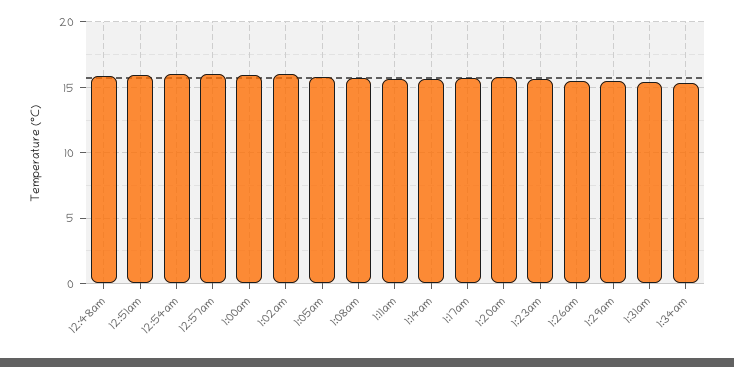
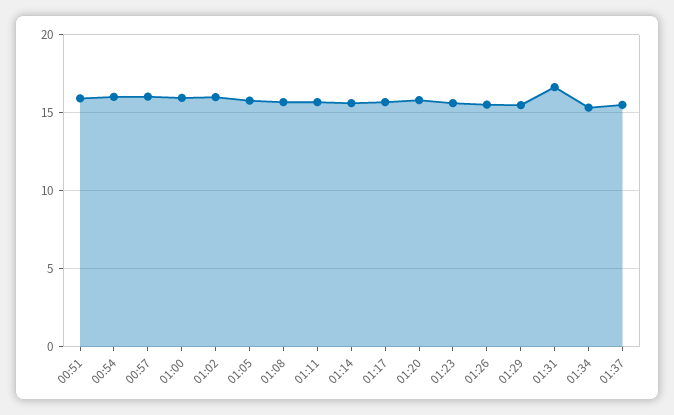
12:48am: 16 -> none
1:31am: 15.5 -> 16.5
01:37: none -> 15.5

